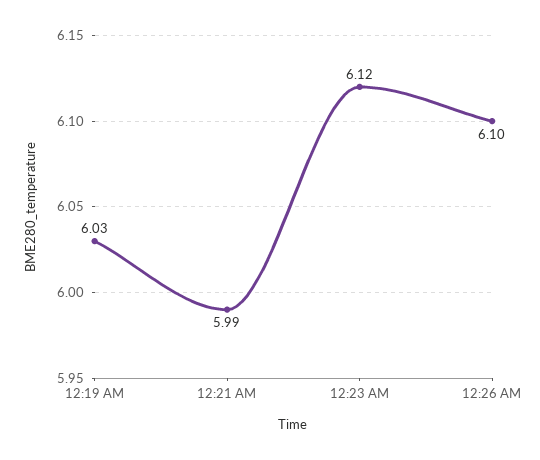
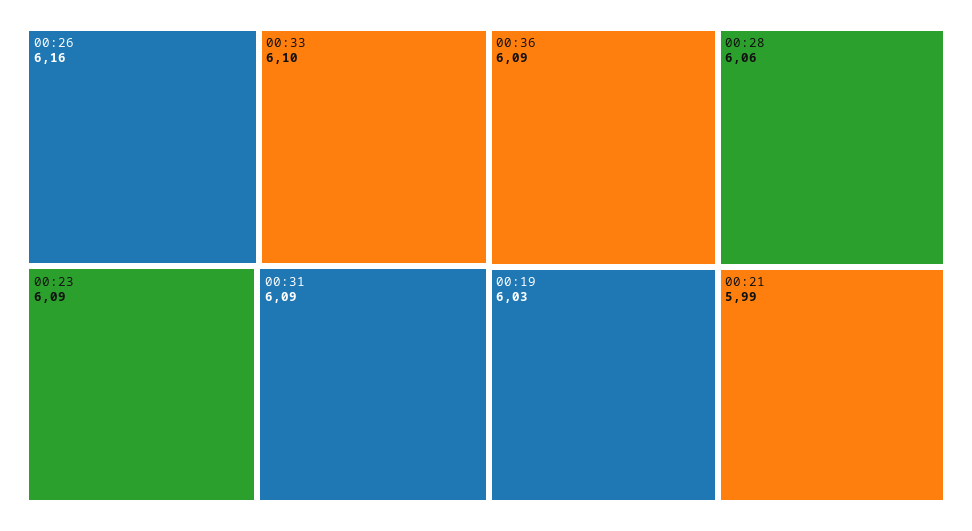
12:23 AM: 6.12 -> 6.09
12:26 AM: 6.1 -> 6.16
00:33: none -> 6.1
00:31: none -> 6.09
00:36: none -> 6.09
00:28: none -> 6.06

